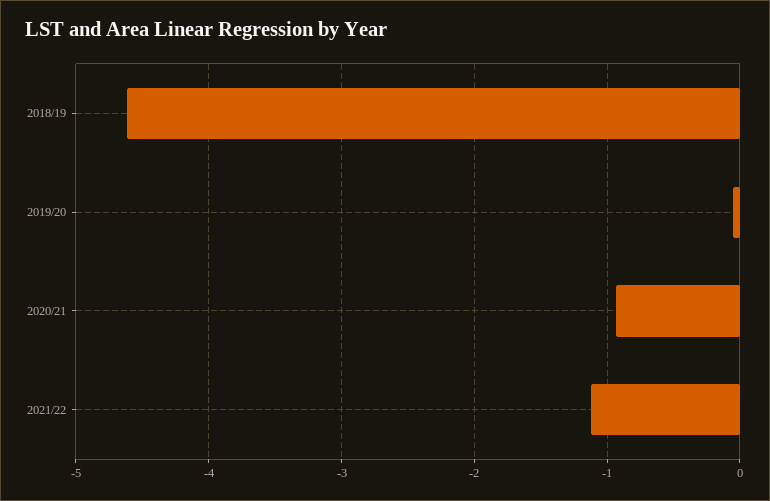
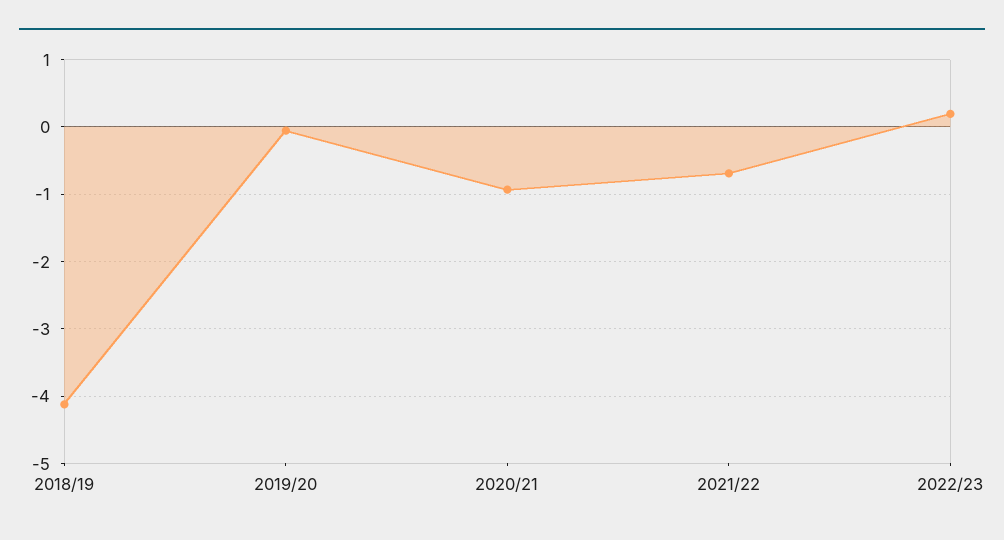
2018/19: -4.6 -> -4.1
2021/22: -1.1 -> -0.7
2022/23: none -> 0.2

